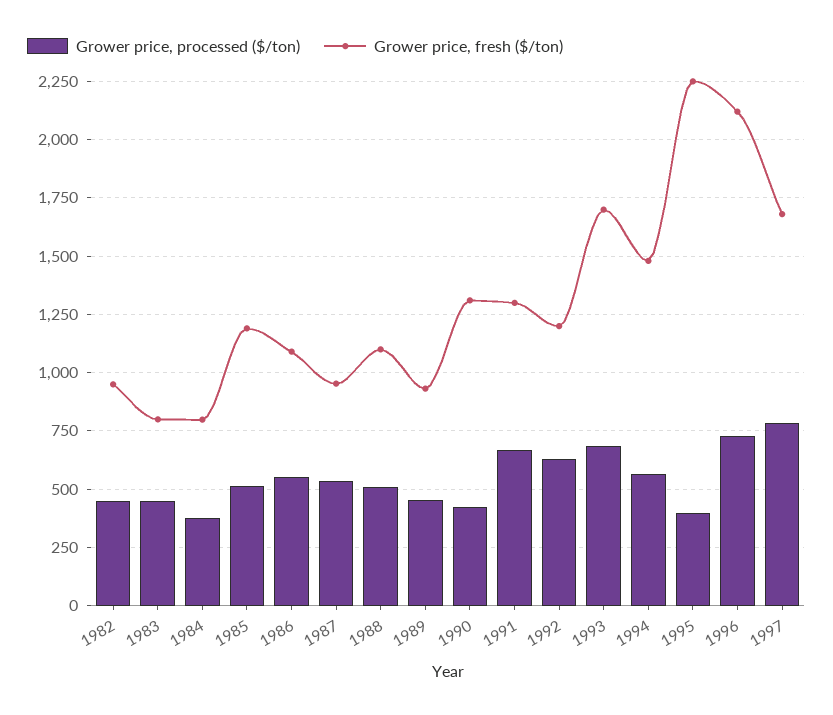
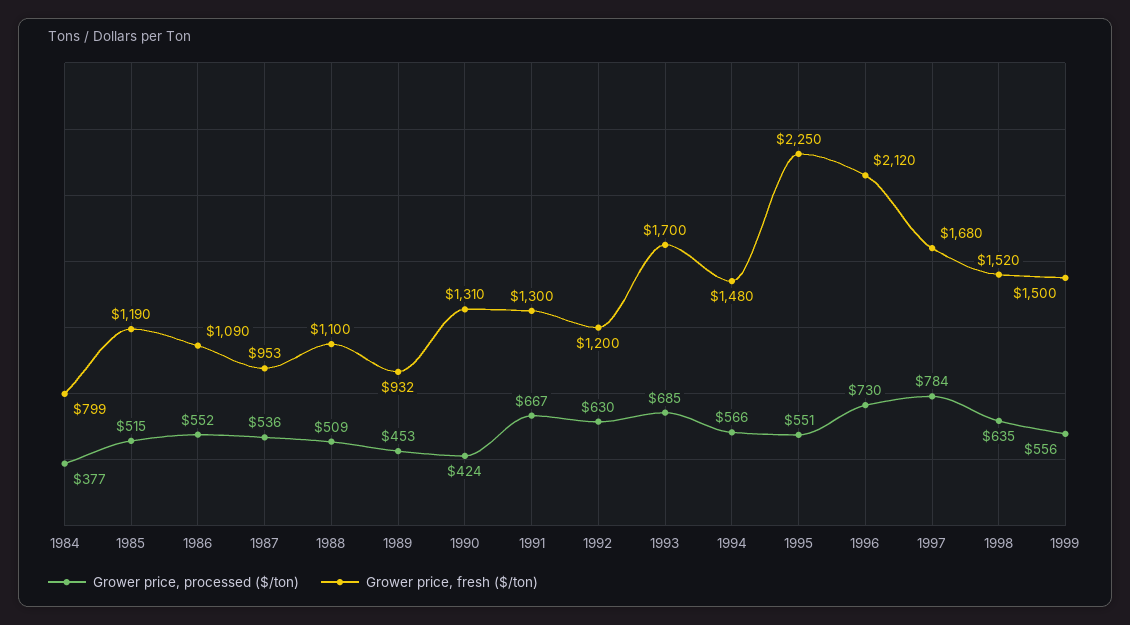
Grower price, processed ($/ton), 1982: 450 -> none
Grower price, fresh ($/ton), 1982: 950 -> none
Grower price, processed ($/ton), 1983: 450 -> none
Grower price, fresh ($/ton), 1983: 800 -> none
Grower price, processed ($/ton), 1995: 400 -> 551
Grower price, processed ($/ton), 1998: none -> 635
Grower price, fresh ($/ton), 1998: none -> 1520
Grower price, processed ($/ton), 1999: none -> 556
Grower price, fresh ($/ton), 1999: none -> 1500

